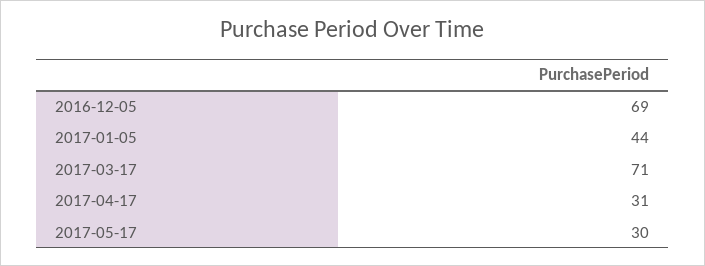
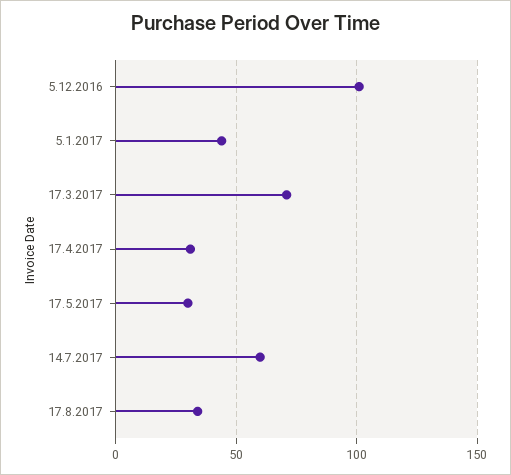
2016-12-05: 69 -> 100
14.7.2017: none -> 60
17.8.2017: none -> 35

